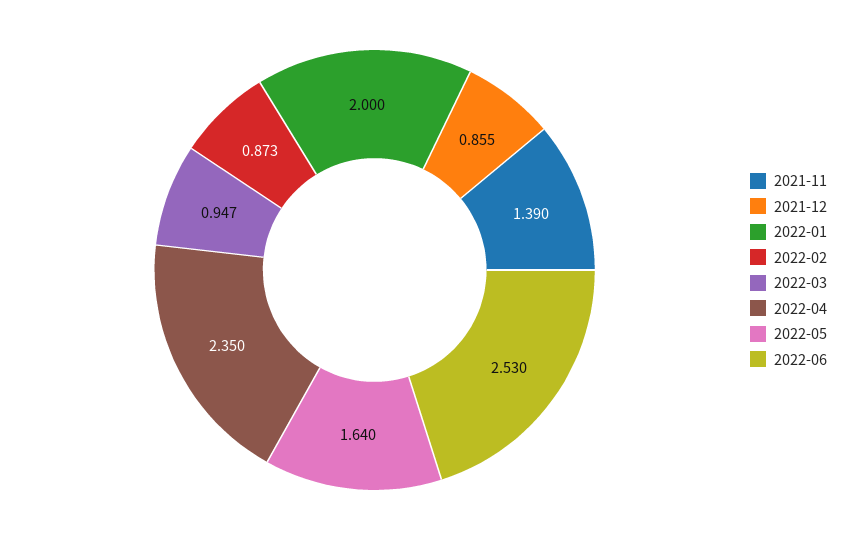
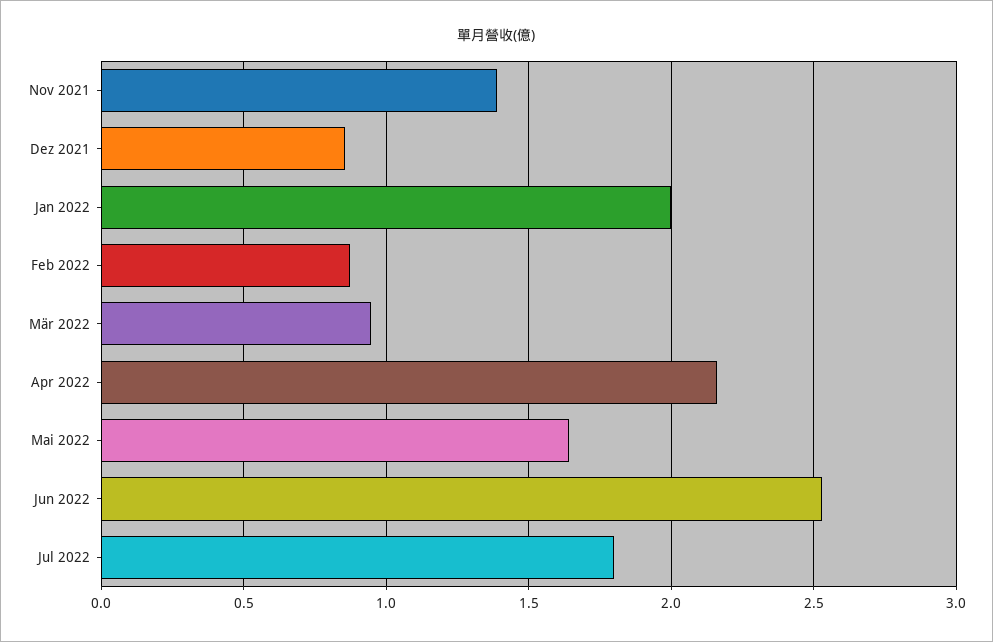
2022-04: 2.35 -> 2.15
Jul 2022: none -> 1.8

